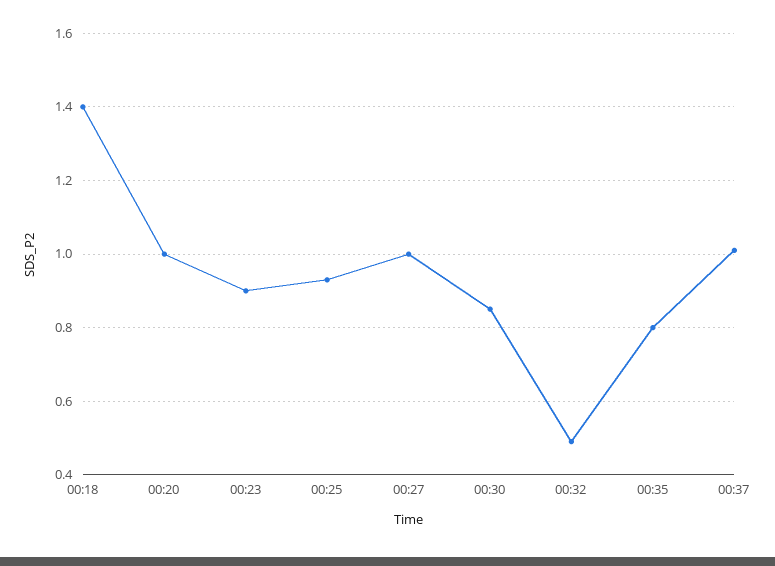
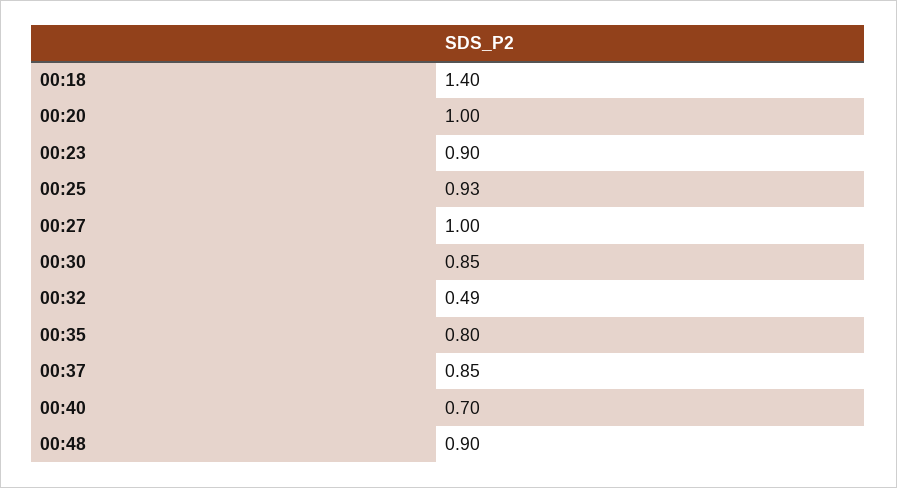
00:37: 1 -> 0.85
00:40: none -> 0.7
00:48: none -> 0.9

